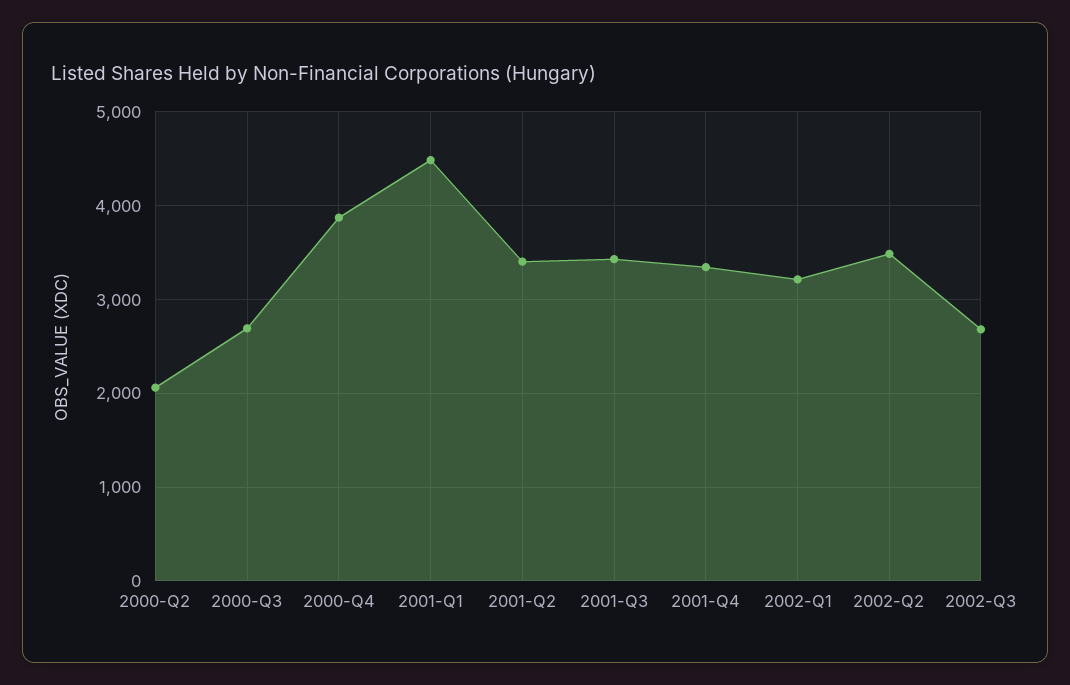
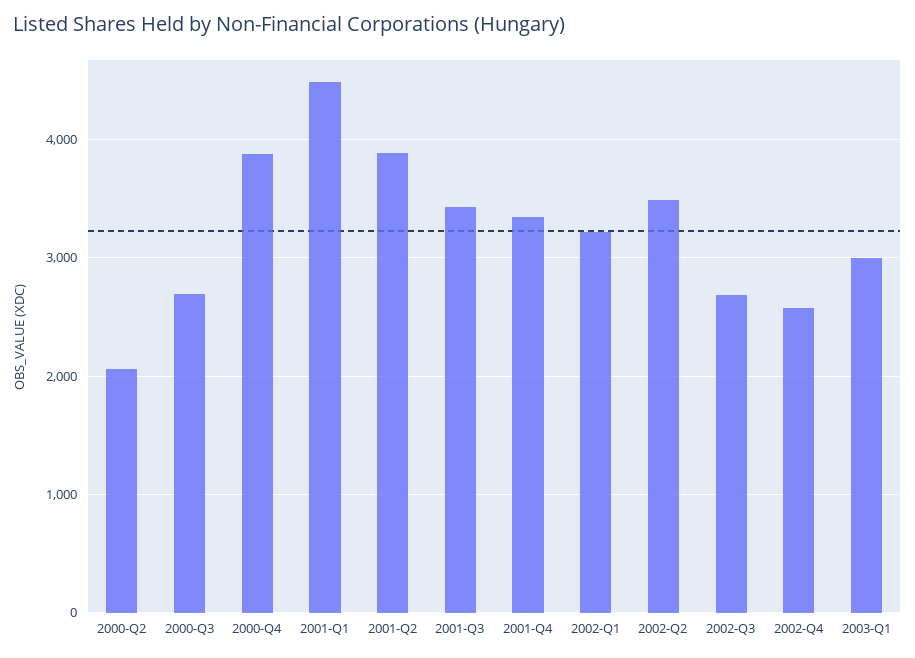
2001-Q2: 3400 -> 3900
2002-Q4: none -> 2600
2003-Q1: none -> 3000

